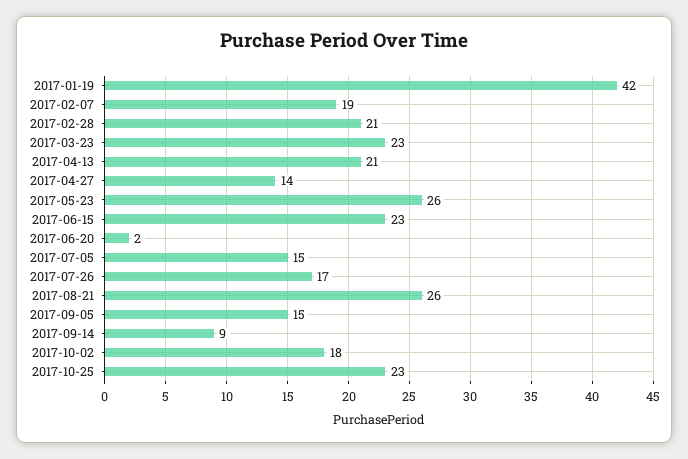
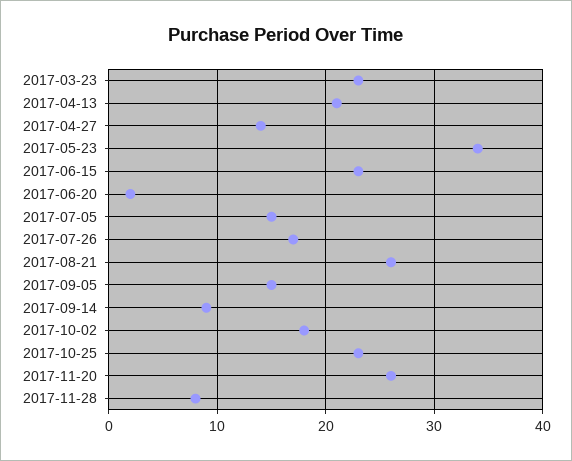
2017-01-19: 42 -> none
2017-02-07: 19 -> none
2017-02-28: 21 -> none
2017-05-23: 26 -> 34
2017-11-20: none -> 26
2017-11-28: none -> 8

